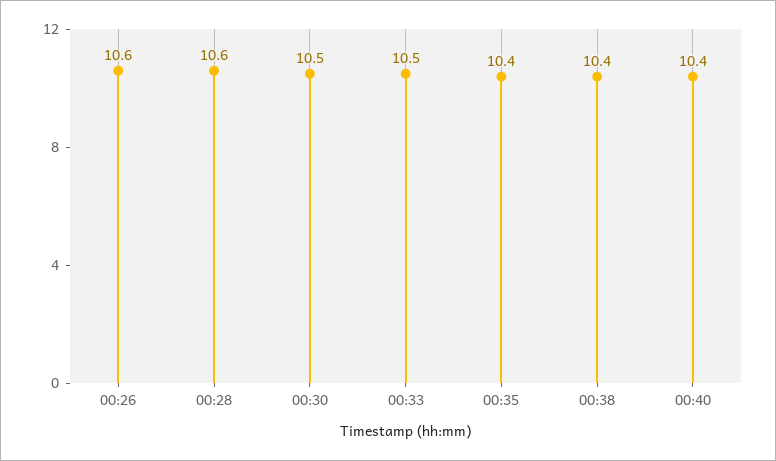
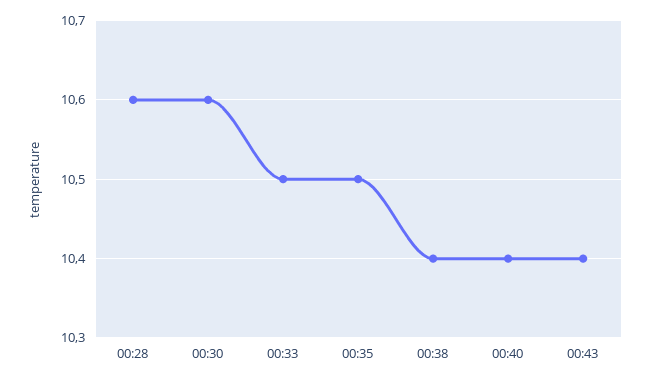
00:26: 10.6 -> none
00:30: 10.5 -> 10.6
00:35: 10.4 -> 10.5
00:43: none -> 10.4

